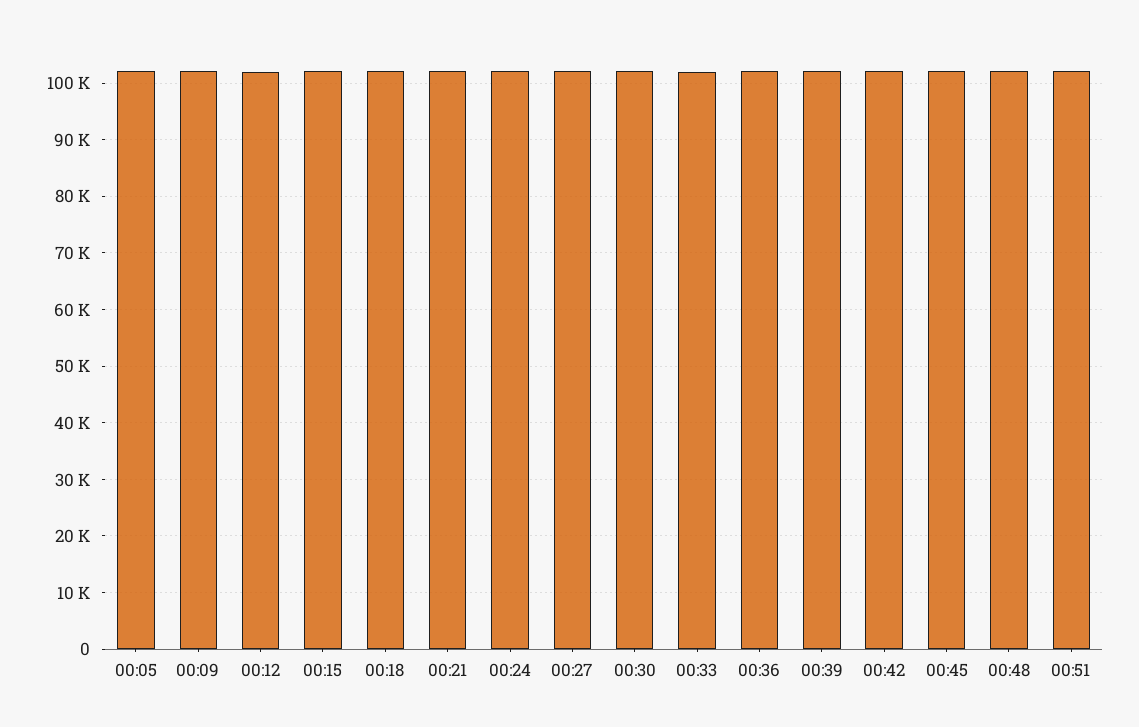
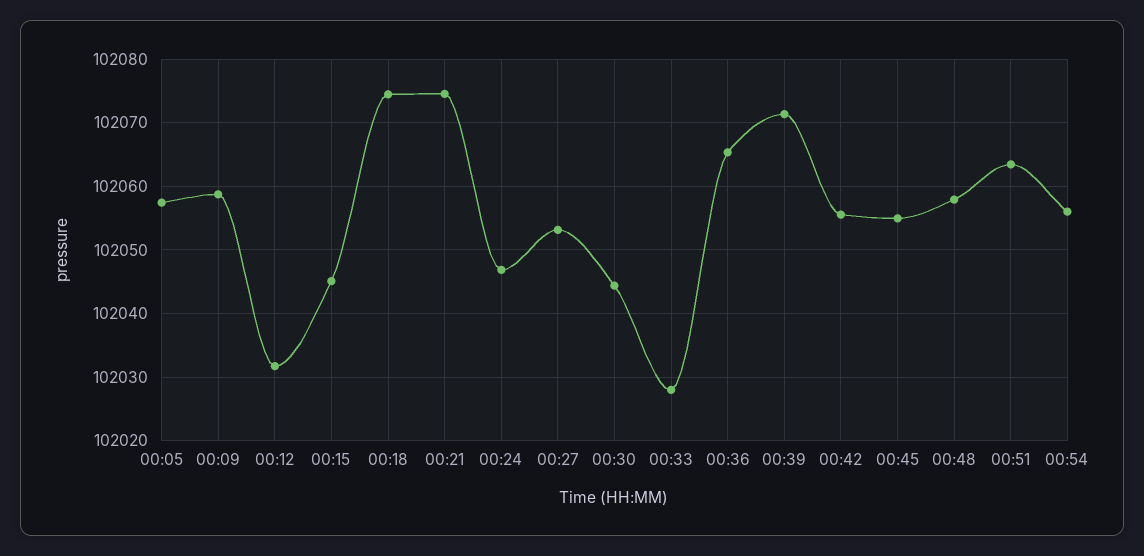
00:54: none -> 102056

